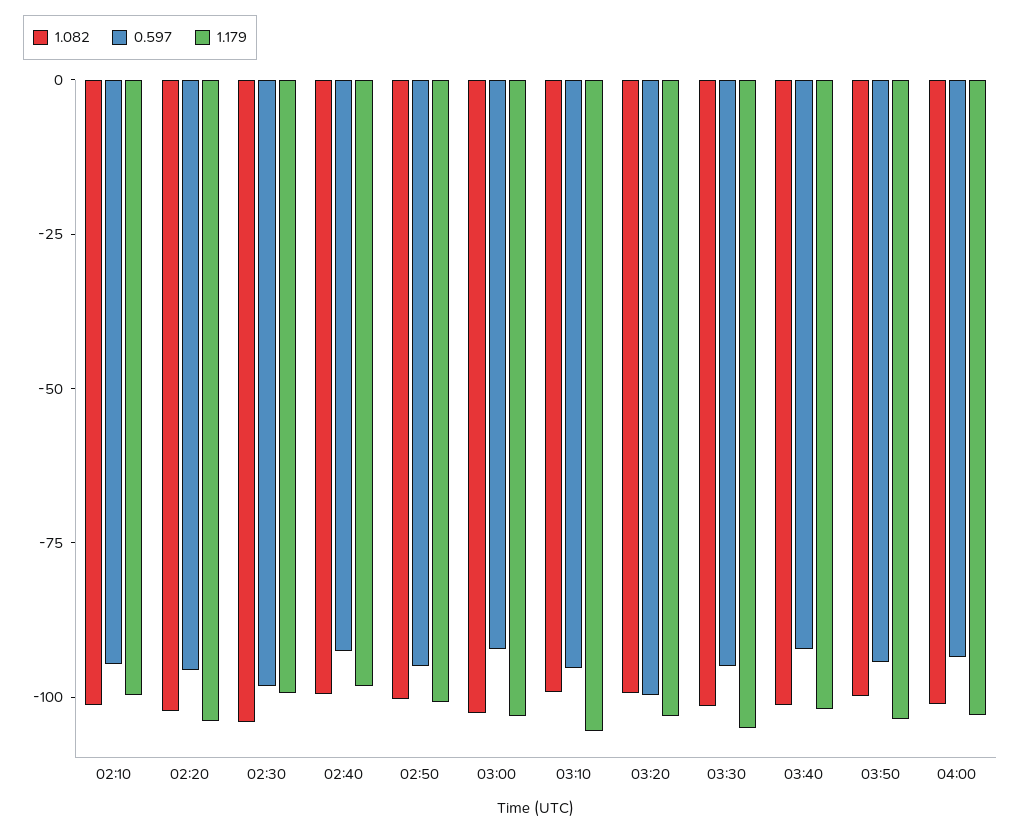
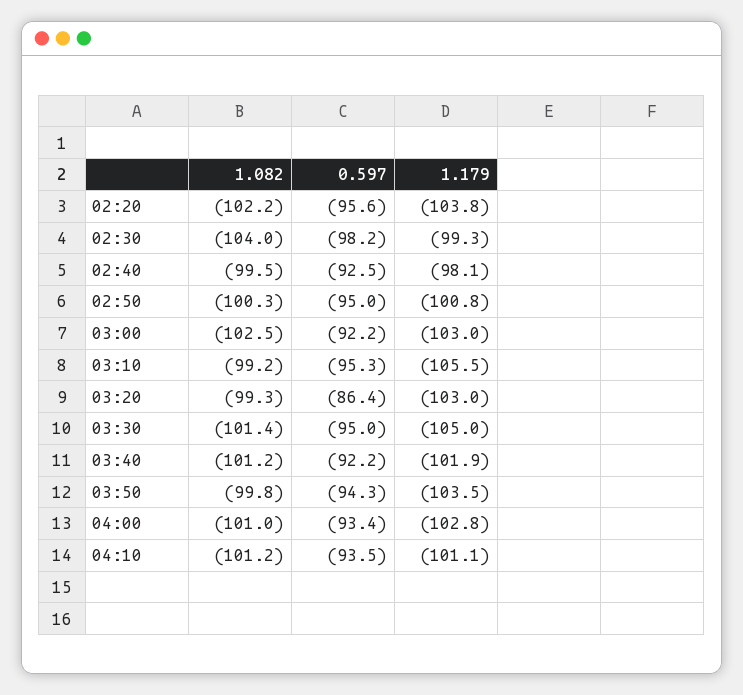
1.082, 02:10: -100 -> none
0.597, 02:10: -95 -> none
1.179, 02:10: -100 -> none
0.597, 03:20: -100 -> -86.4
1.082, 04:10: none -> -101.2
0.597, 04:10: none -> -93.5
1.179, 04:10: none -> -101.1

